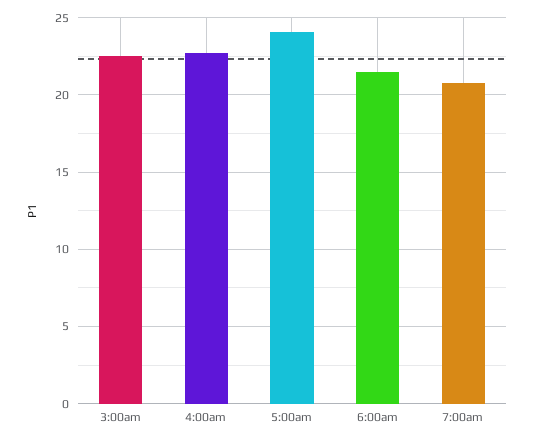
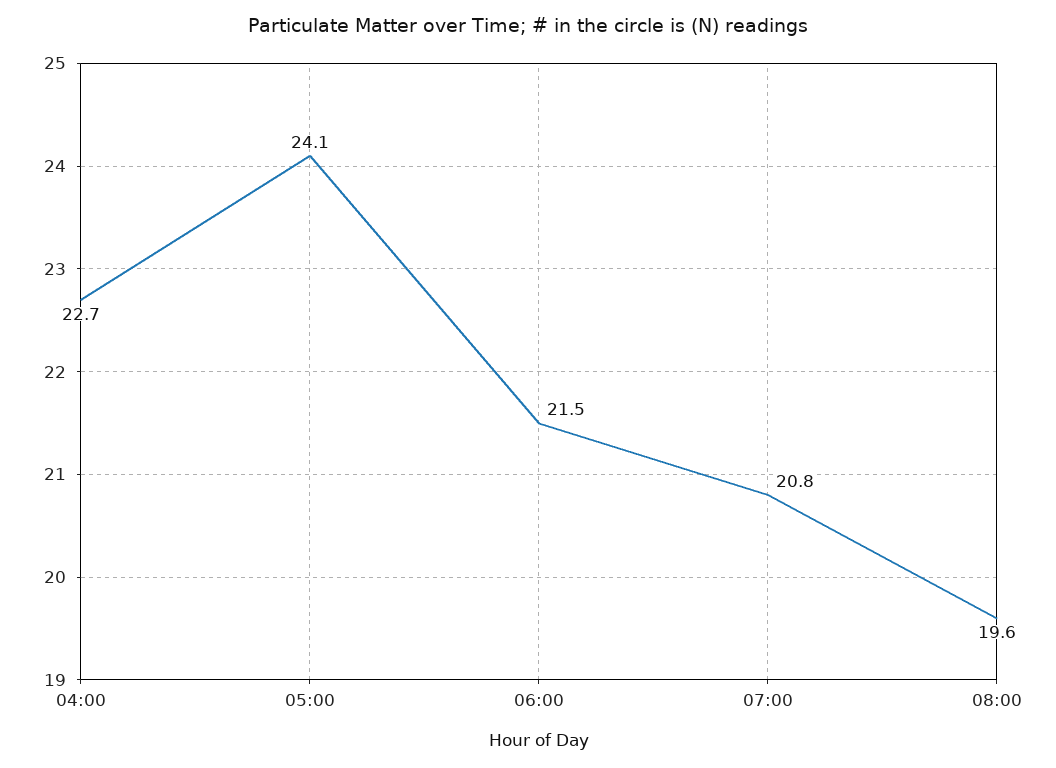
3:00am: 22.5 -> none
08:00: none -> 19.6

